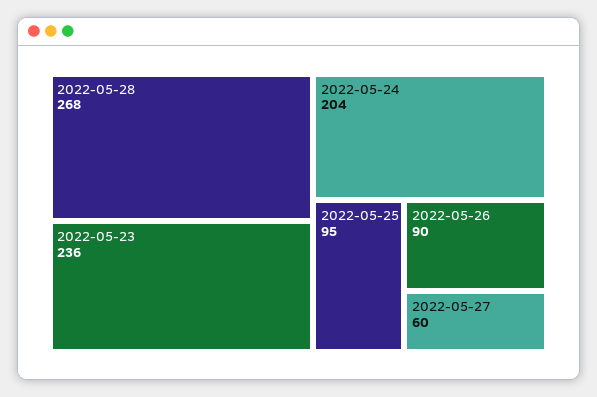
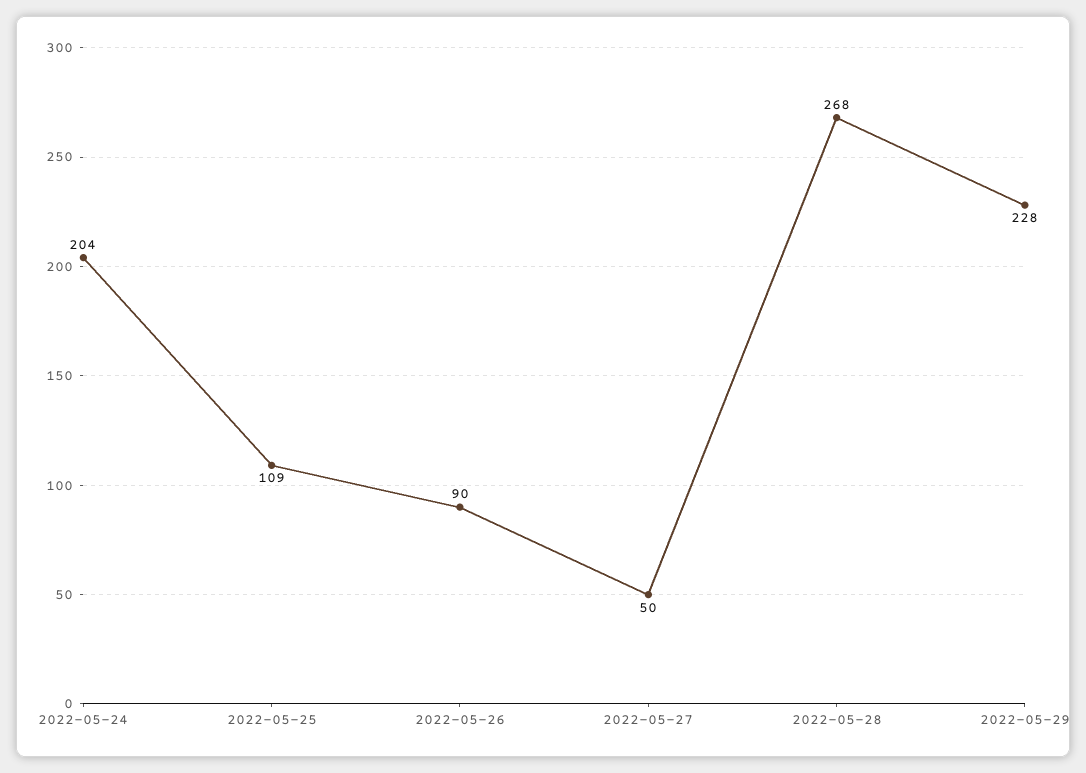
2022-05-23: 236 -> none
2022-05-25: 95 -> 109
2022-05-27: 60 -> 50
2022-05-29: none -> 228

